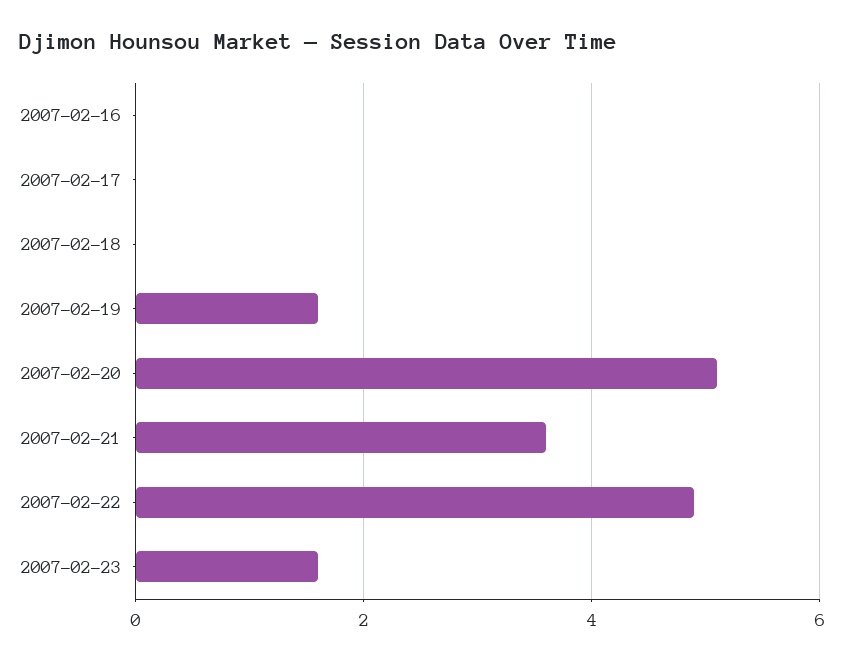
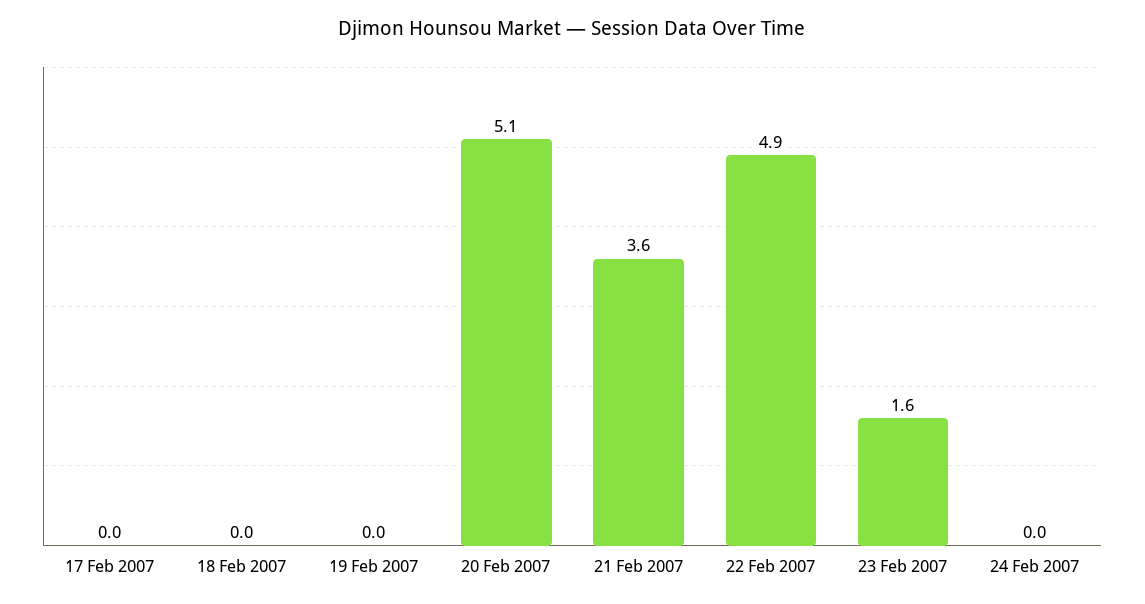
2007-02-16: 0 -> none
2007-02-19: 1.5 -> 0
24 Feb 2007: none -> 0

